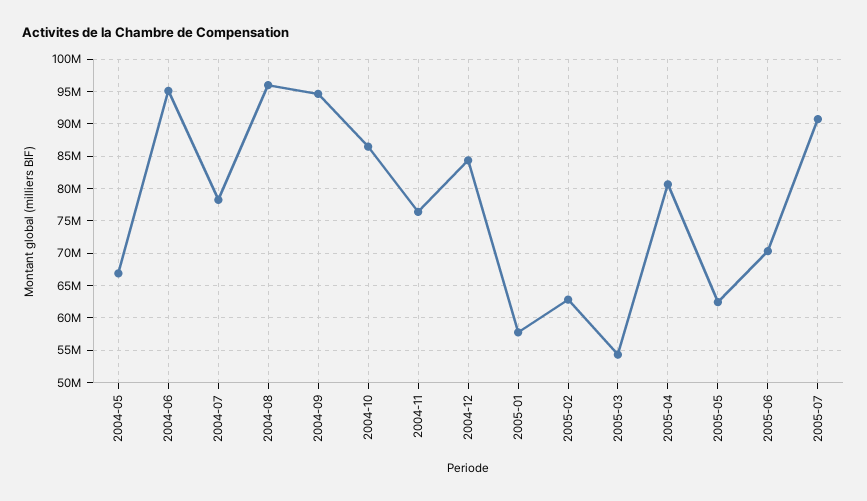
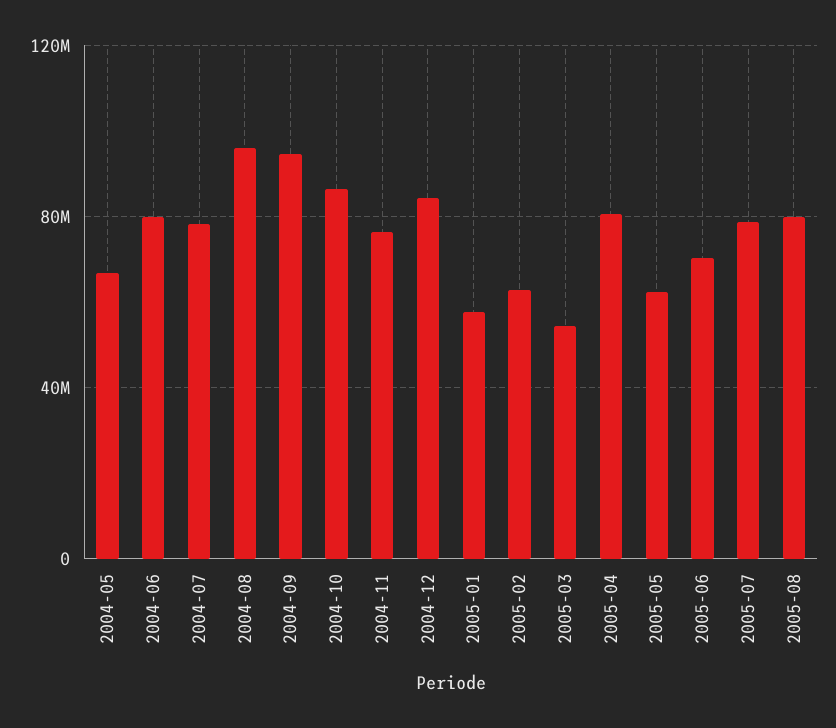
2004-06: 95000000 -> 80000000
2005-07: 91000000 -> 80000000
2005-08: none -> 80000000

